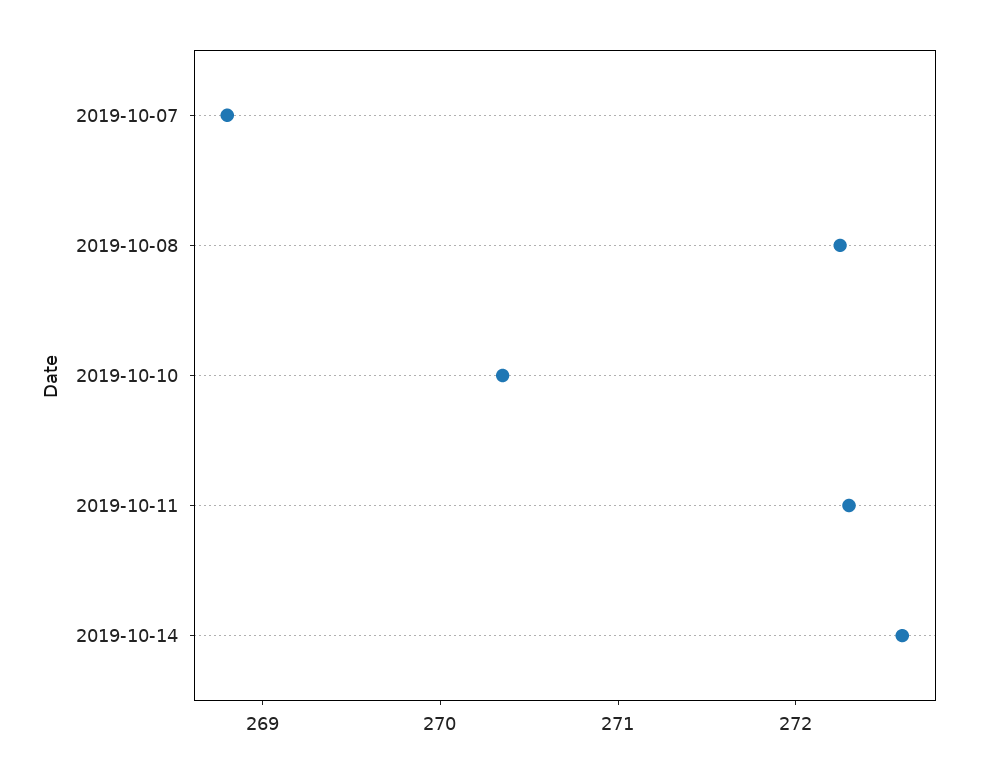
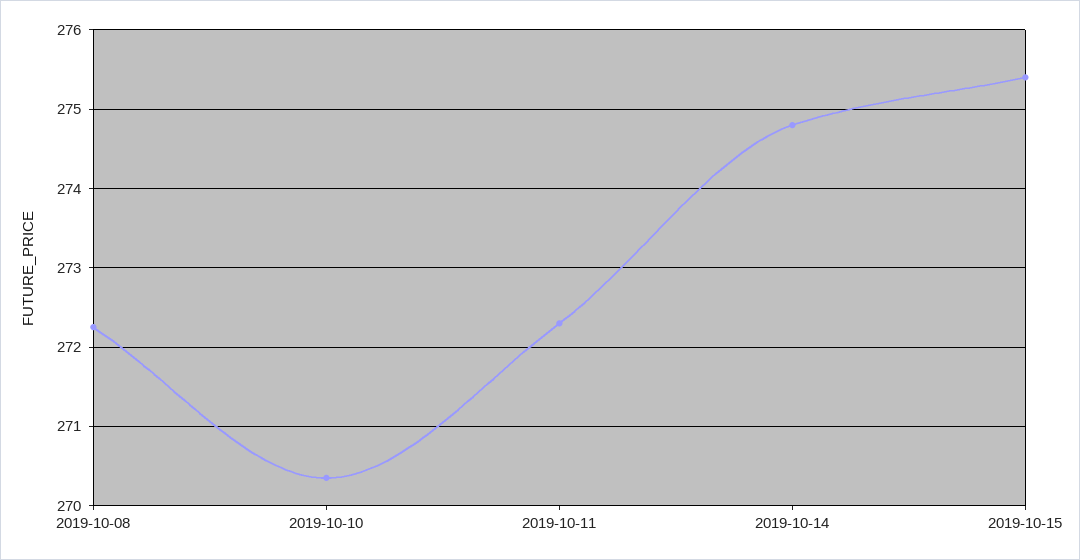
2019-10-07: 268.8 -> none
2019-10-14: 272.6 -> 274.8
2019-10-15: none -> 275.4

